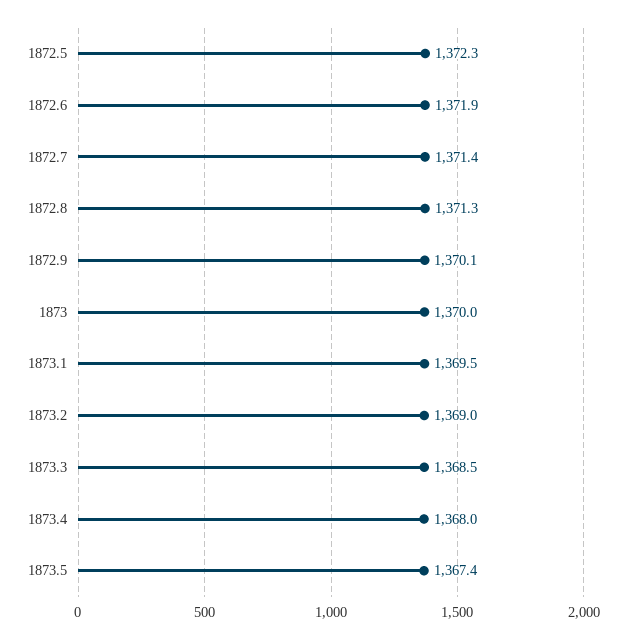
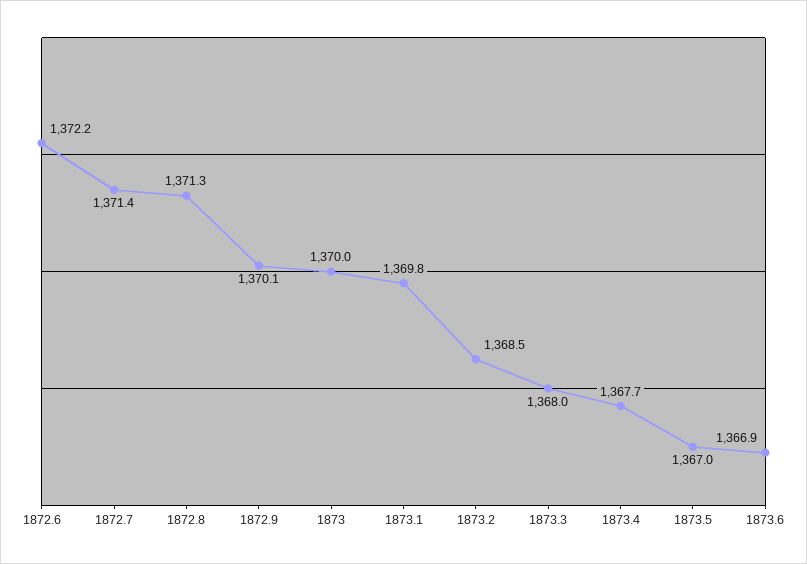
1872.5: 1372.3 -> none
1872.6: 1371.9 -> 1372.2
1873.1: 1369.5 -> 1369.8
1873.2: 1369 -> 1368.5
1873.3: 1368.5 -> 1368
1873.4: 1368 -> 1367.7
1873.5: 1367.4 -> 1367
1873.6: none -> 1366.9

